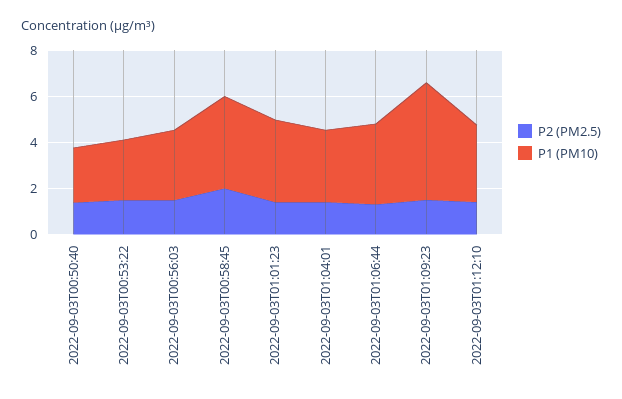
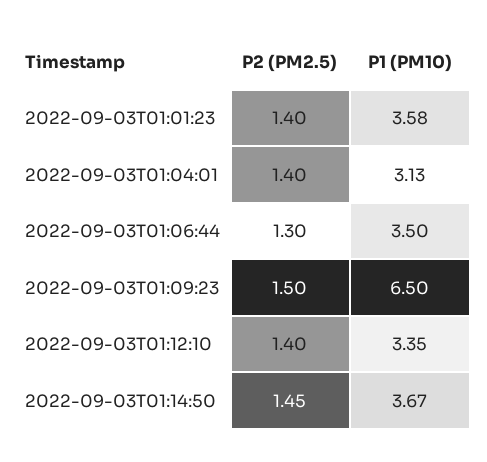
P2 (PM2.5), 2022-09-03T00:50:40: 1.5 -> none
P1 (PM10), 2022-09-03T00:50:40: 2.5 -> none
P2 (PM2.5), 2022-09-03T00:53:22: 1.5 -> none
P1 (PM10), 2022-09-03T00:53:22: 2.5 -> none
P2 (PM2.5), 2022-09-03T00:56:03: 1.5 -> none
P1 (PM10), 2022-09-03T00:56:03: 3 -> none
P2 (PM2.5), 2022-09-03T00:58:45: 2 -> none
P1 (PM10), 2022-09-03T00:58:45: 4 -> none
P1 (PM10), 2022-09-03T01:09:23: 5 -> 6.5
P2 (PM2.5), 2022-09-03T01:14:50: none -> 1.45
P1 (PM10), 2022-09-03T01:14:50: none -> 3.67

